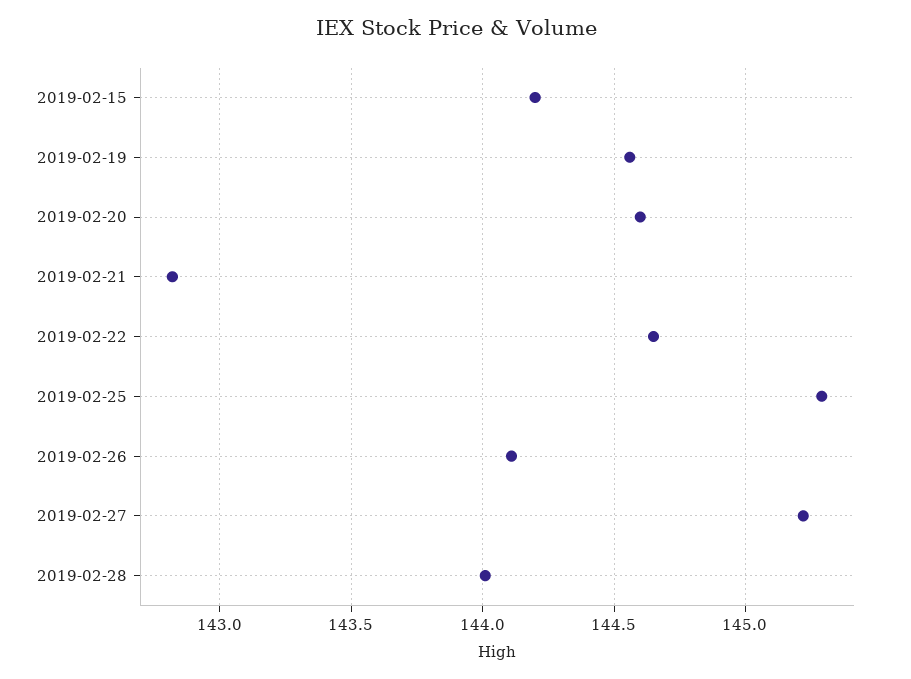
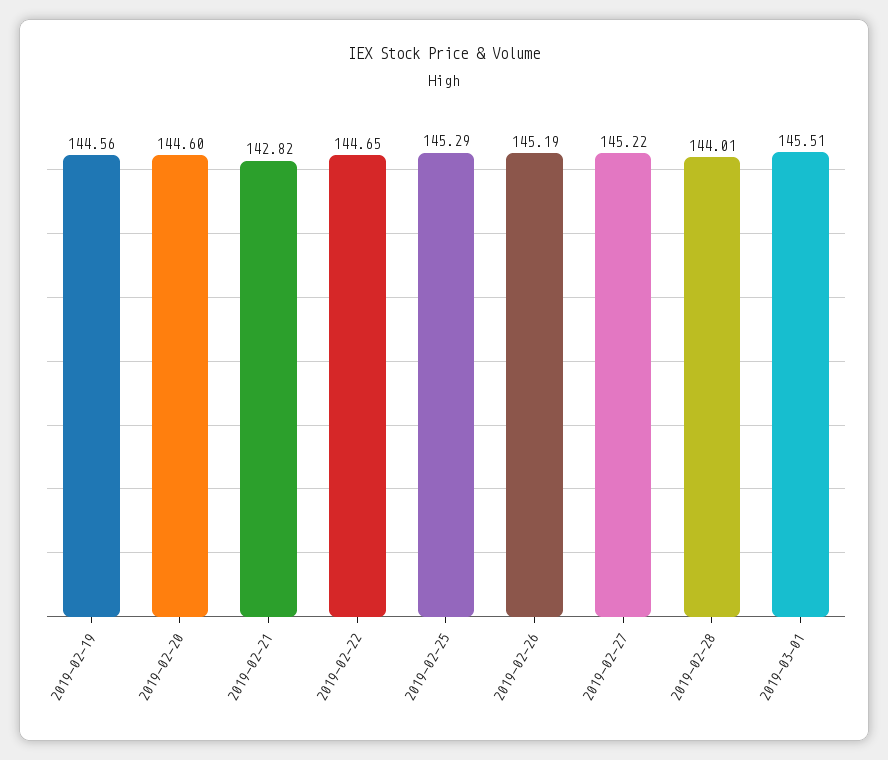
2019-02-15: 144.2 -> none
2019-02-26: 144.1 -> 145.19
2019-03-01: none -> 145.51

